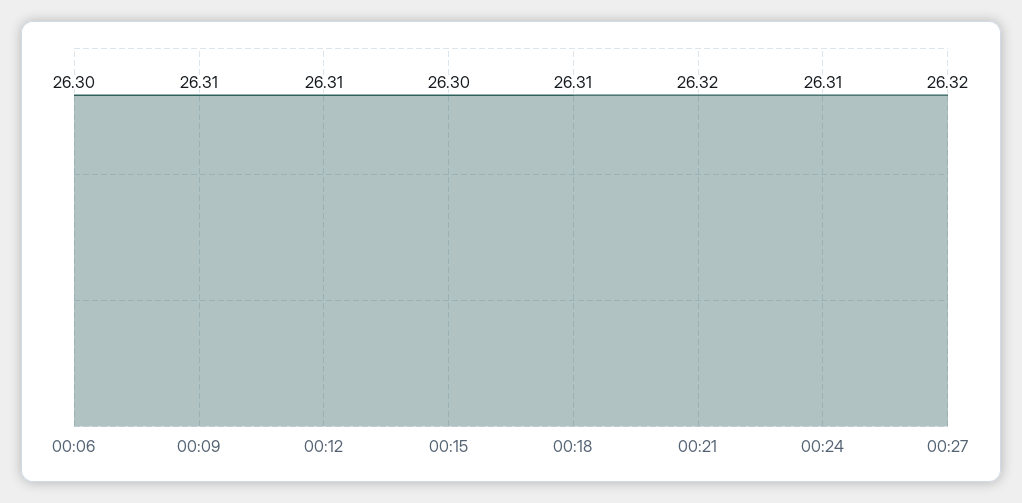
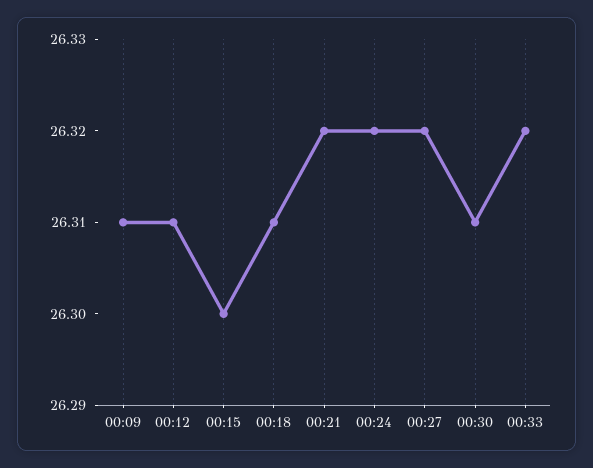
00:06: 26.3 -> none
00:24: 26.31 -> 26.32
00:30: none -> 26.31
00:33: none -> 26.32

